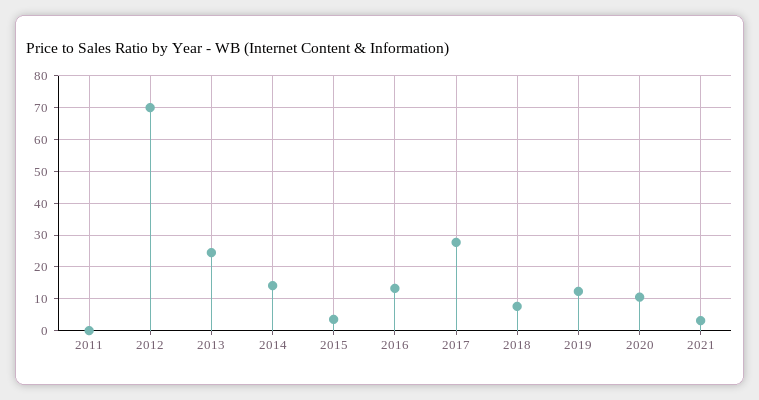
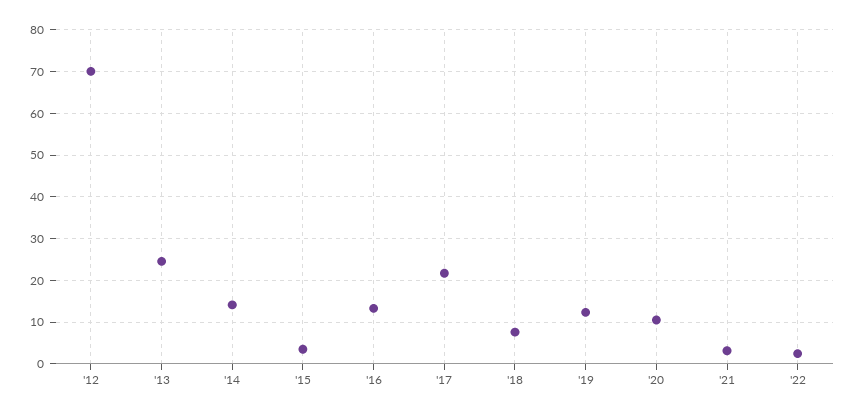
2011: 0 -> none
2017: 28 -> 22
'22: none -> 2

